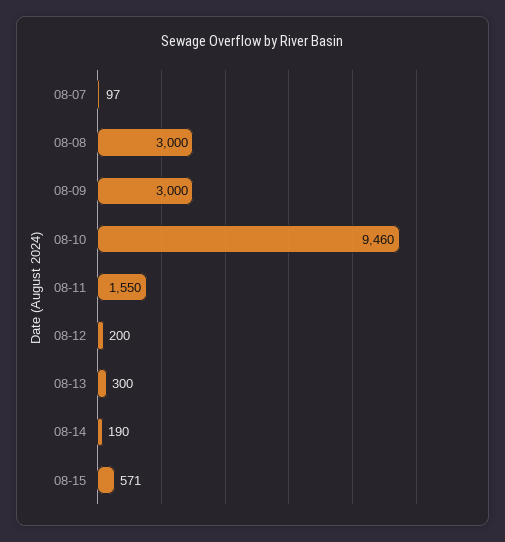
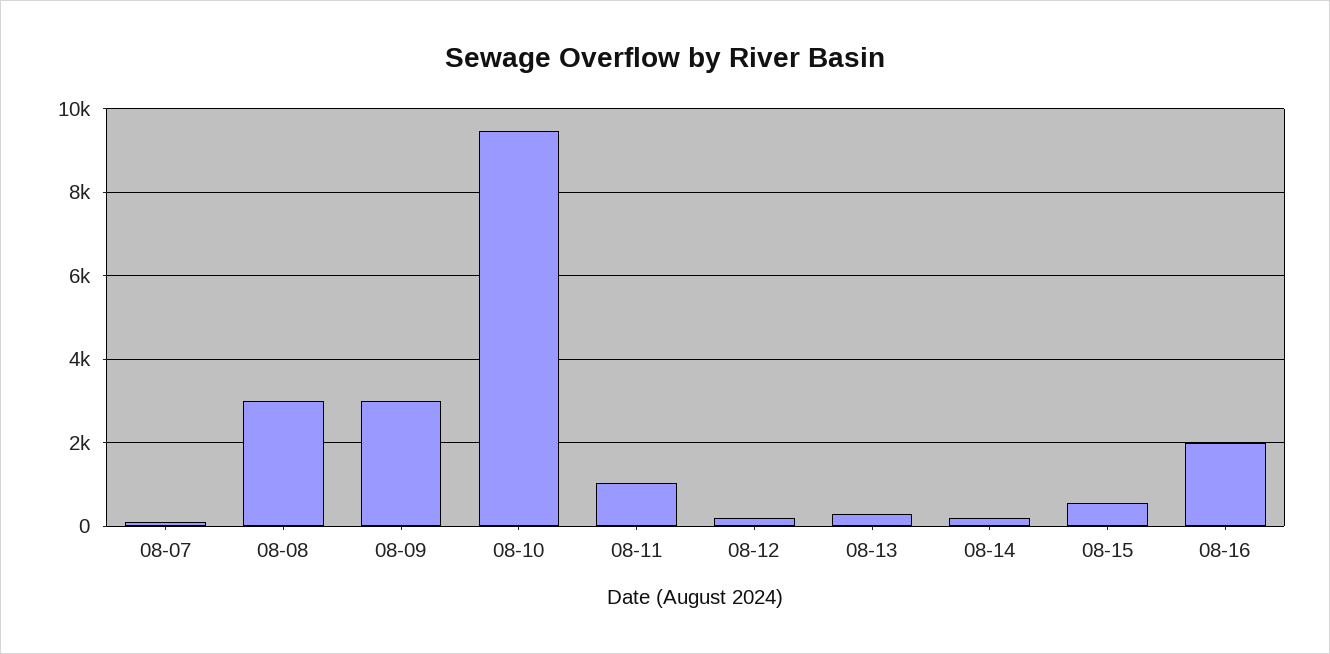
08-11: 1550 -> 1000
08-16: none -> 2000

